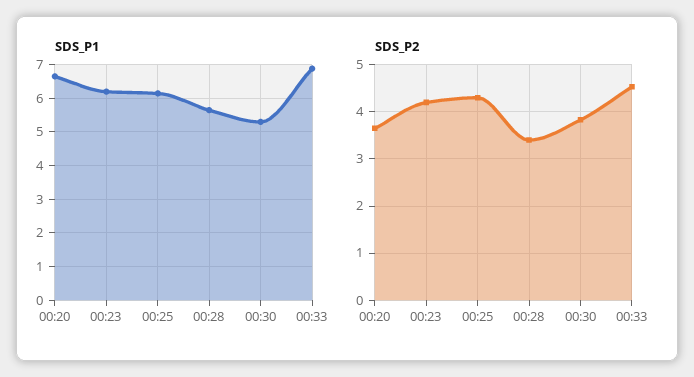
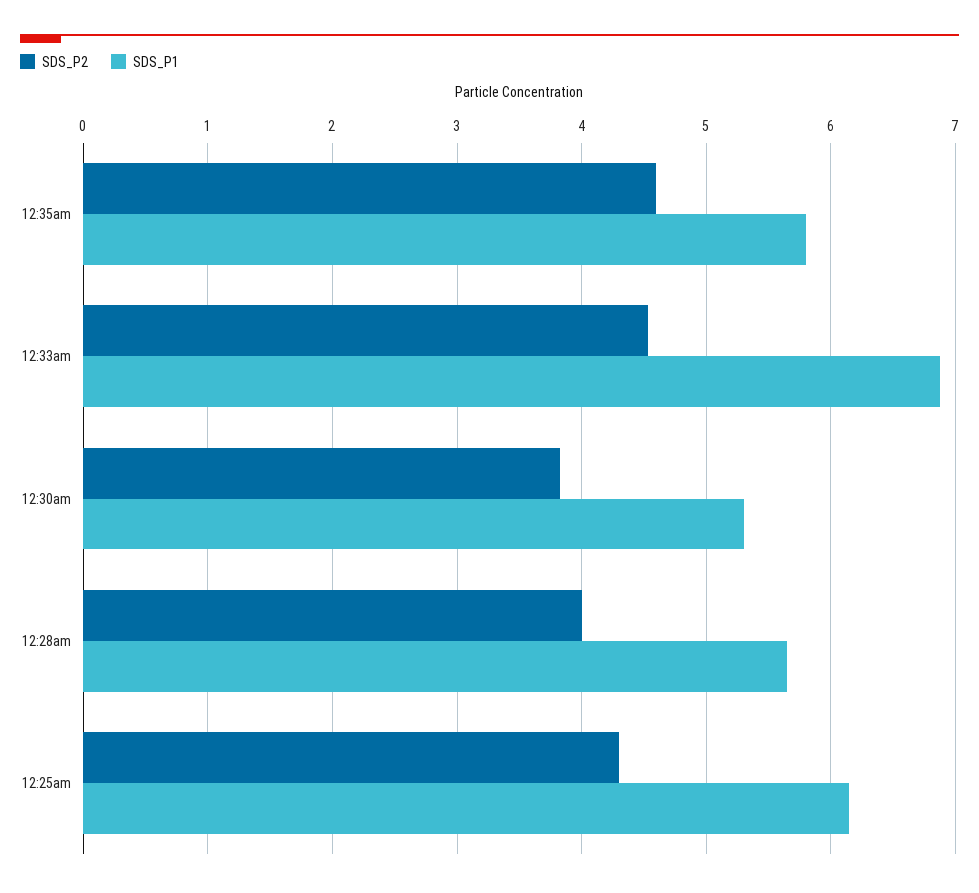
SDS_P1, 00:20: 6.6 -> none
SDS_P1, 00:23: 6.2 -> none
SDS_P2, 00:20: 3.6 -> none
SDS_P2, 00:23: 4.2 -> none
SDS_P2, 00:28: 3.4 -> 4
SDS_P2, 12:35am: none -> 4.6
SDS_P1, 12:35am: none -> 5.8

